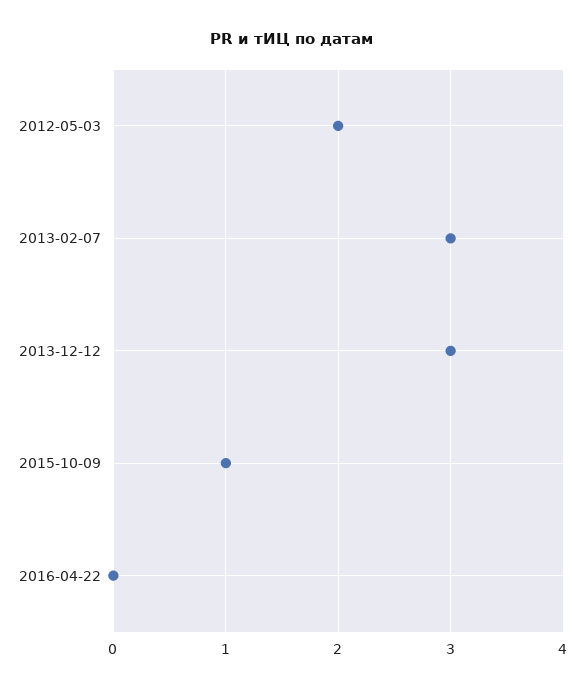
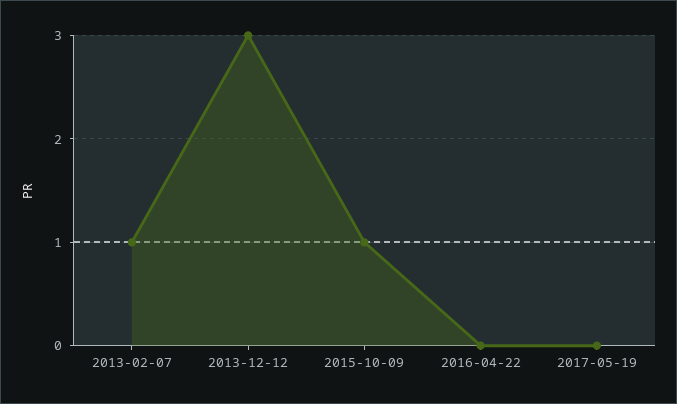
2012-05-03: 2 -> none
2013-02-07: 3 -> 1
2017-05-19: none -> 0

